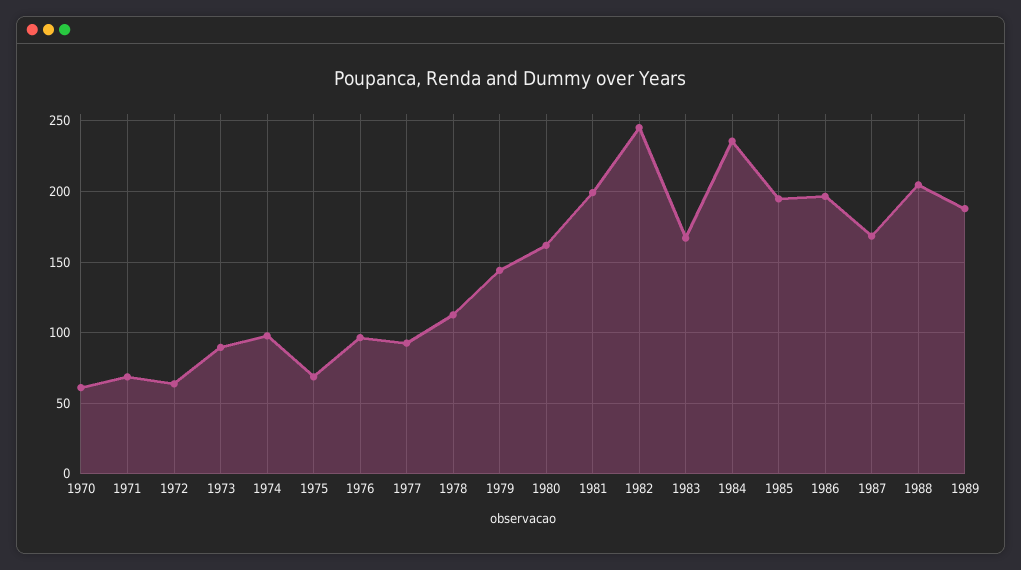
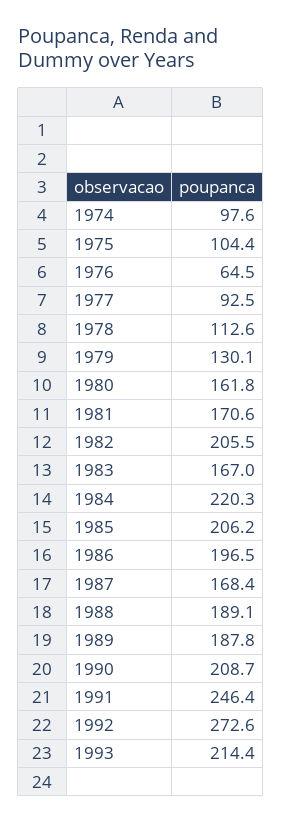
1970: 60 -> none
1971: 70 -> none
1972: 65 -> none
1973: 90 -> none
1975: 70 -> 104.4
1976: 95 -> 64.5
1979: 145 -> 130.1
1981: 200 -> 170.6
1982: 245 -> 205.5
1984: 235 -> 220.3
1985: 195 -> 206.2
1988: 205 -> 189.1
1990: none -> 208.7
1991: none -> 246.4
1992: none -> 272.6
1993: none -> 214.4

